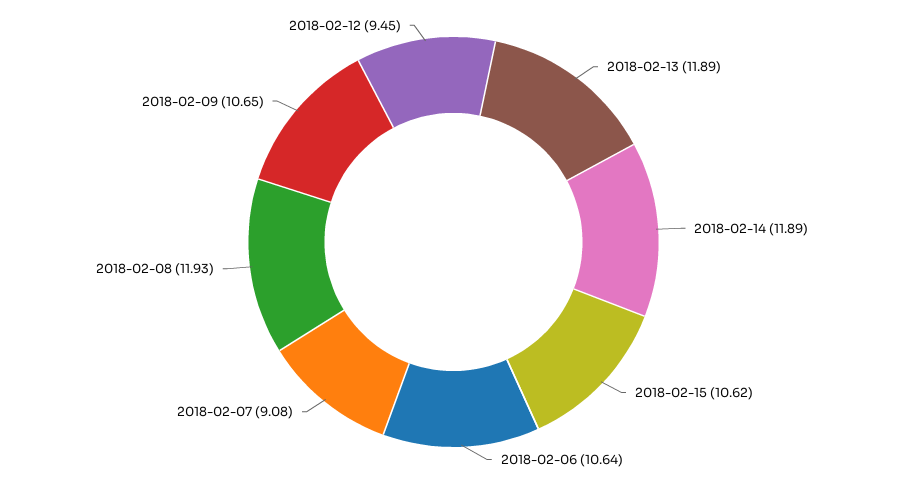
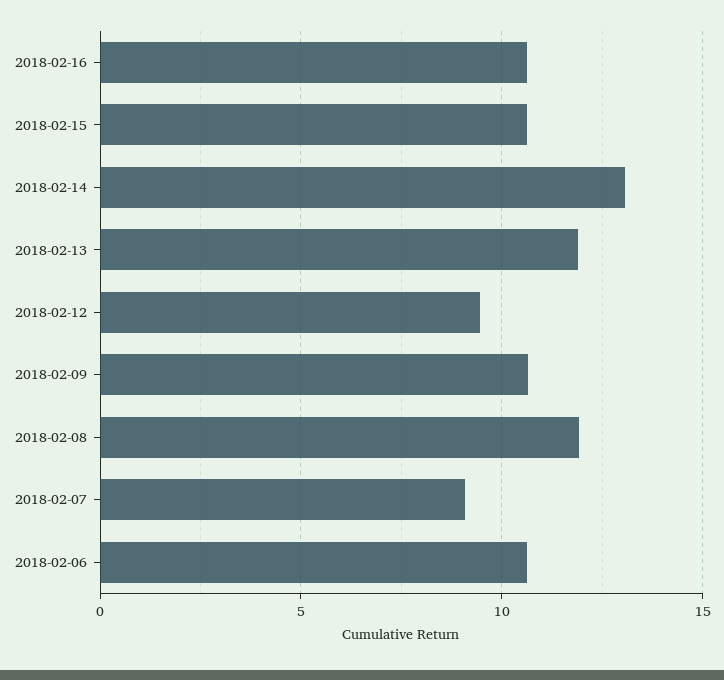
2018-02-14: 11.89 -> 13
2018-02-16: none -> 10.5

